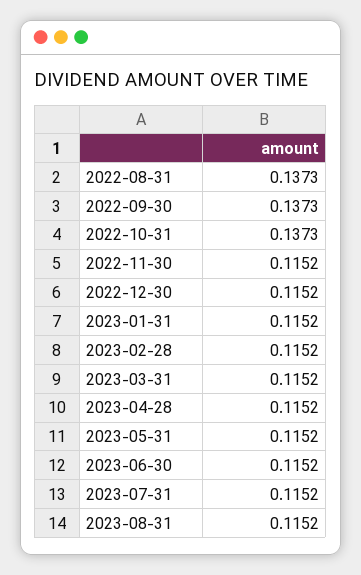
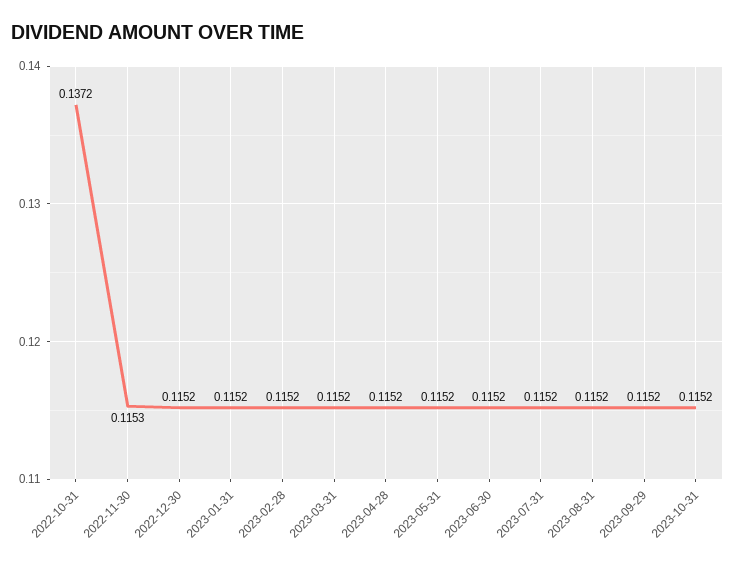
2022-08-31: 0.1373 -> none
2022-09-30: 0.1373 -> none
2022-10-31: 0.1373 -> 0.1372
2022-11-30: 0.1152 -> 0.1153
2023-09-29: none -> 0.1152
2023-10-31: none -> 0.1152

